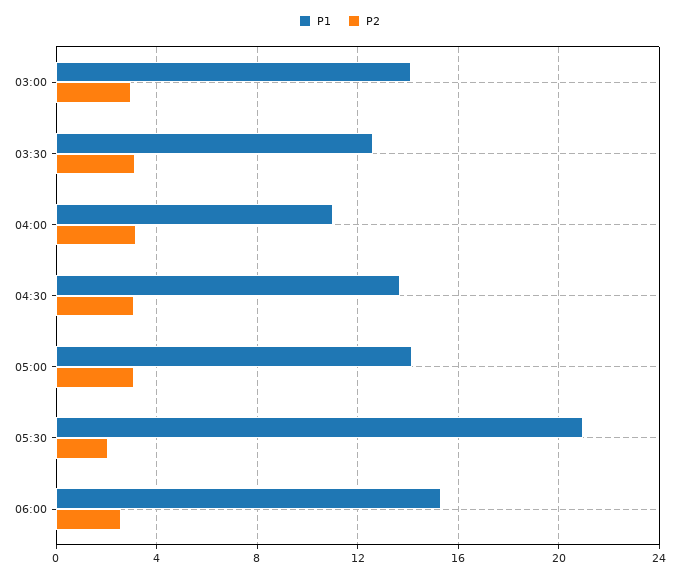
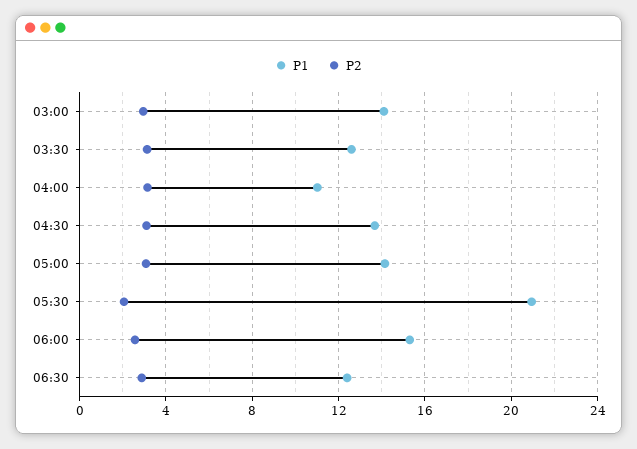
P1, 06:30: none -> 12.5
P2, 06:30: none -> 3

